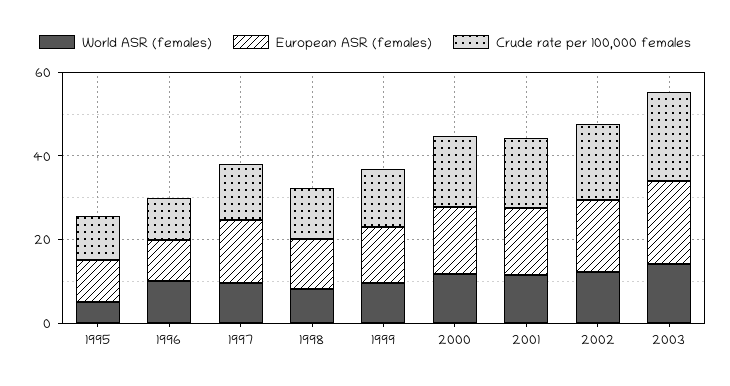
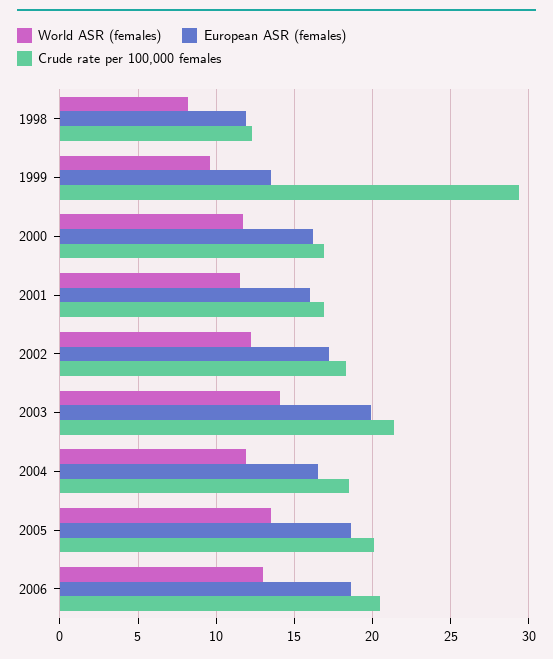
World ASR (females), 1995: 5 -> none
European ASR (females), 1995: 10 -> none
Crude rate per 100,000 females, 1995: 10 -> none
World ASR (females), 1996: 10 -> none
European ASR (females), 1996: 10 -> none
Crude rate per 100,000 females, 1996: 10 -> none
World ASR (females), 1997: 10 -> none
European ASR (females), 1997: 15 -> none
Crude rate per 100,000 females, 1997: 15 -> none
Crude rate per 100,000 females, 1999: 15 -> 29.5
World ASR (females), 2004: none -> 12
European ASR (females), 2004: none -> 16.5
Crude rate per 100,000 females, 2004: none -> 18.5
World ASR (females), 2005: none -> 13.5
European ASR (females), 2005: none -> 18.5
Crude rate per 100,000 females, 2005: none -> 20
World ASR (females), 2006: none -> 13
European ASR (females), 2006: none -> 18.5
Crude rate per 100,000 females, 2006: none -> 20.5

